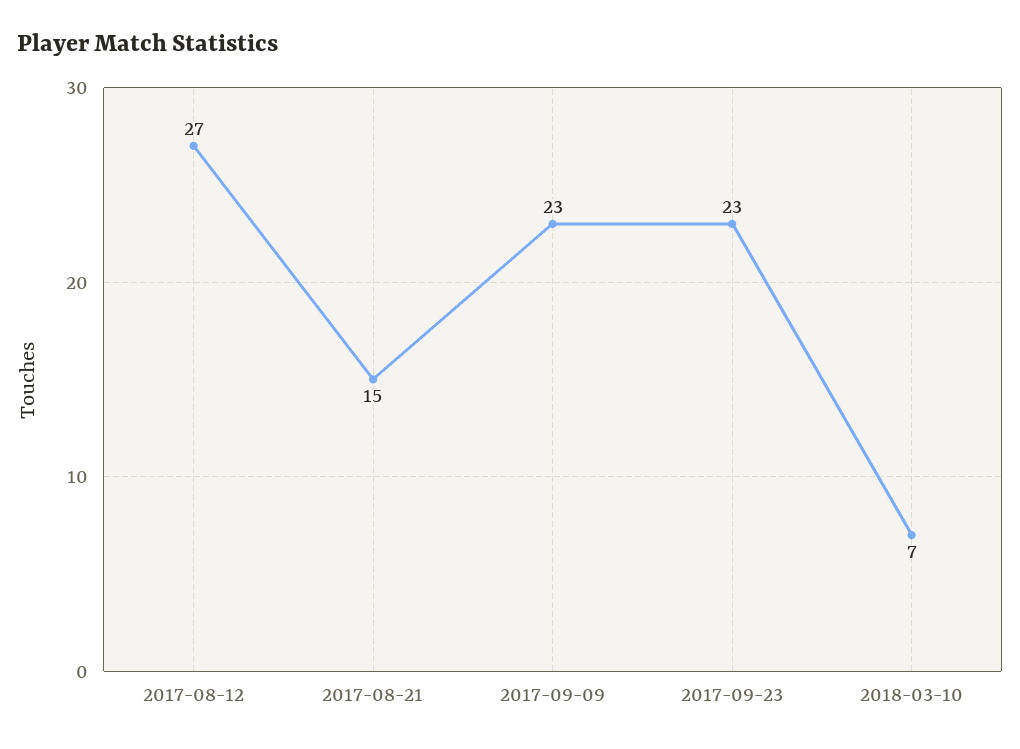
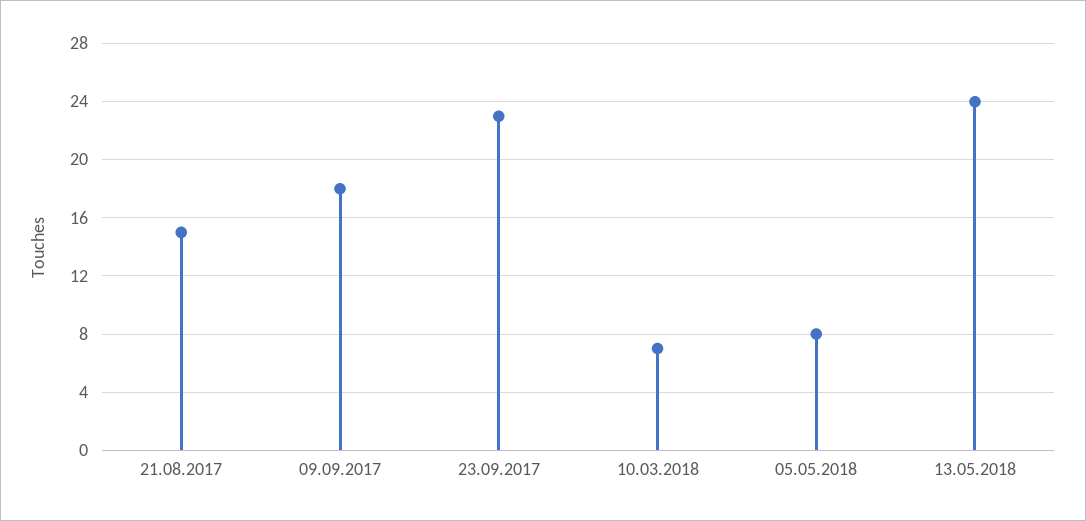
2017-08-12: 27 -> none
2017-09-09: 23 -> 18
05.05.2018: none -> 8
13.05.2018: none -> 24

